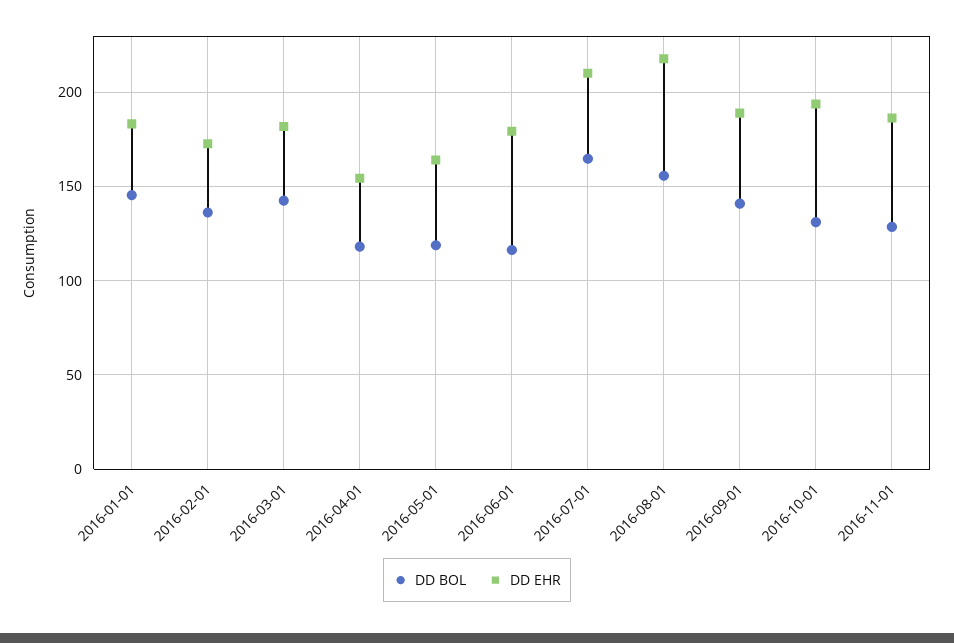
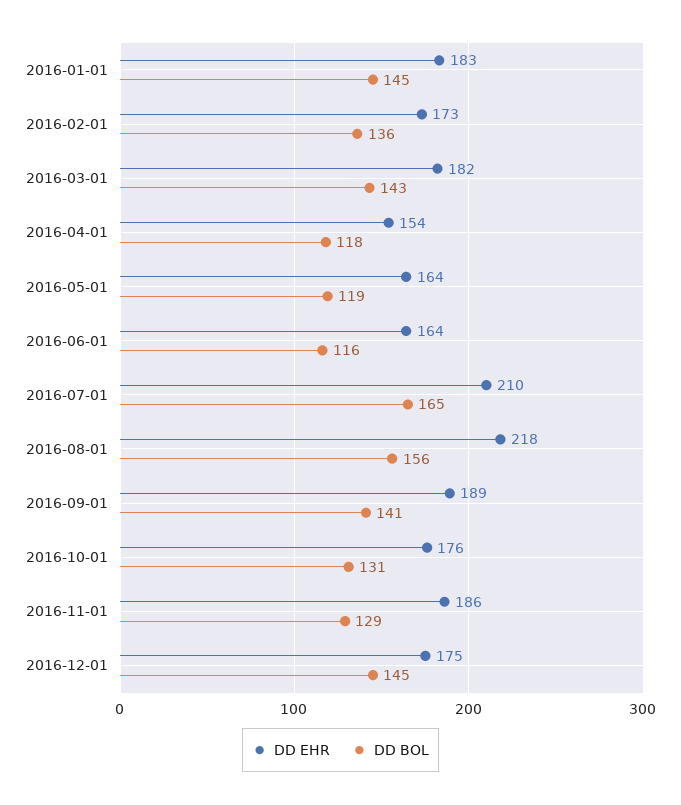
DD EHR, 2016-06-01: 180 -> 164
DD EHR, 2016-10-01: 195 -> 176
DD EHR, 2016-12-01: none -> 175
DD BOL, 2016-12-01: none -> 145

